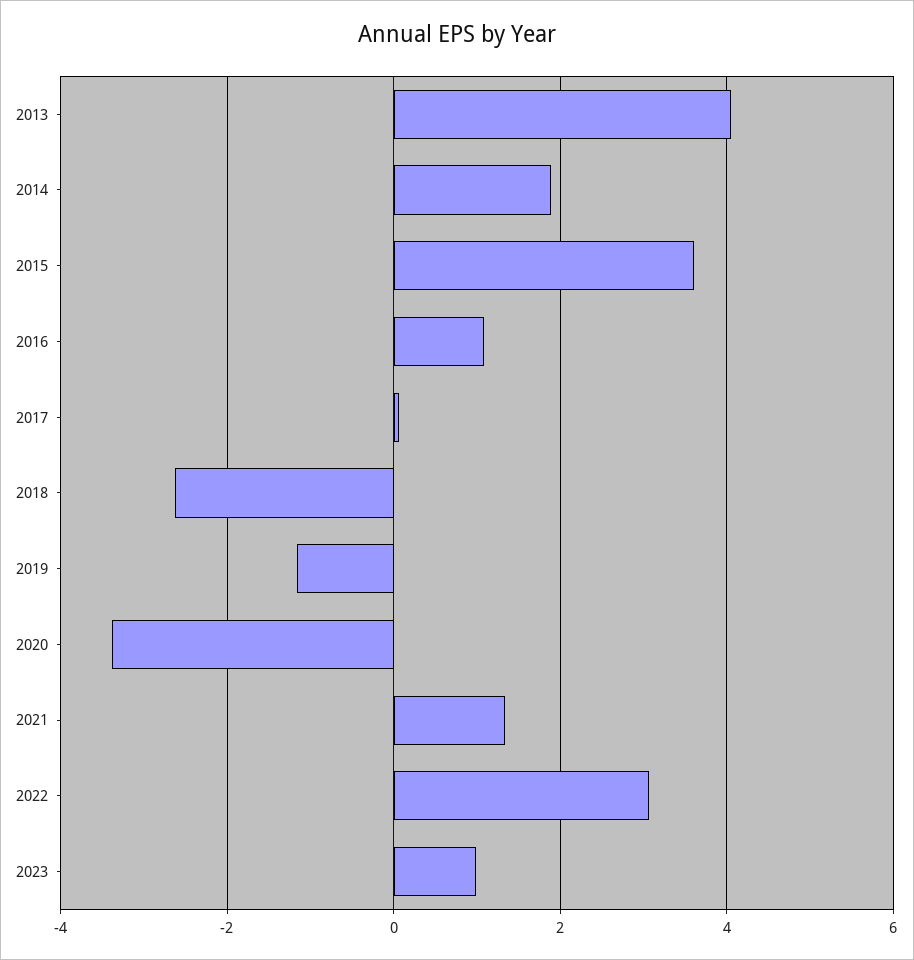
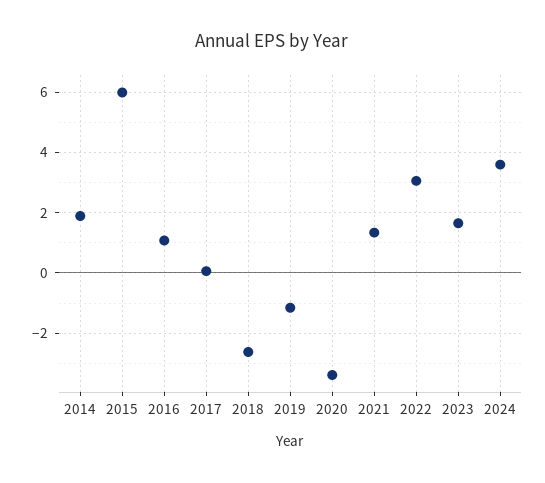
2013: 4 -> none
2015: 3.6 -> 6
2023: 1 -> 1.6
2024: none -> 3.6

